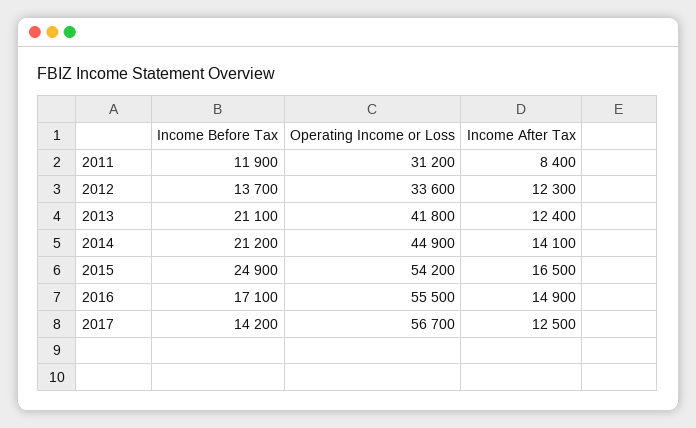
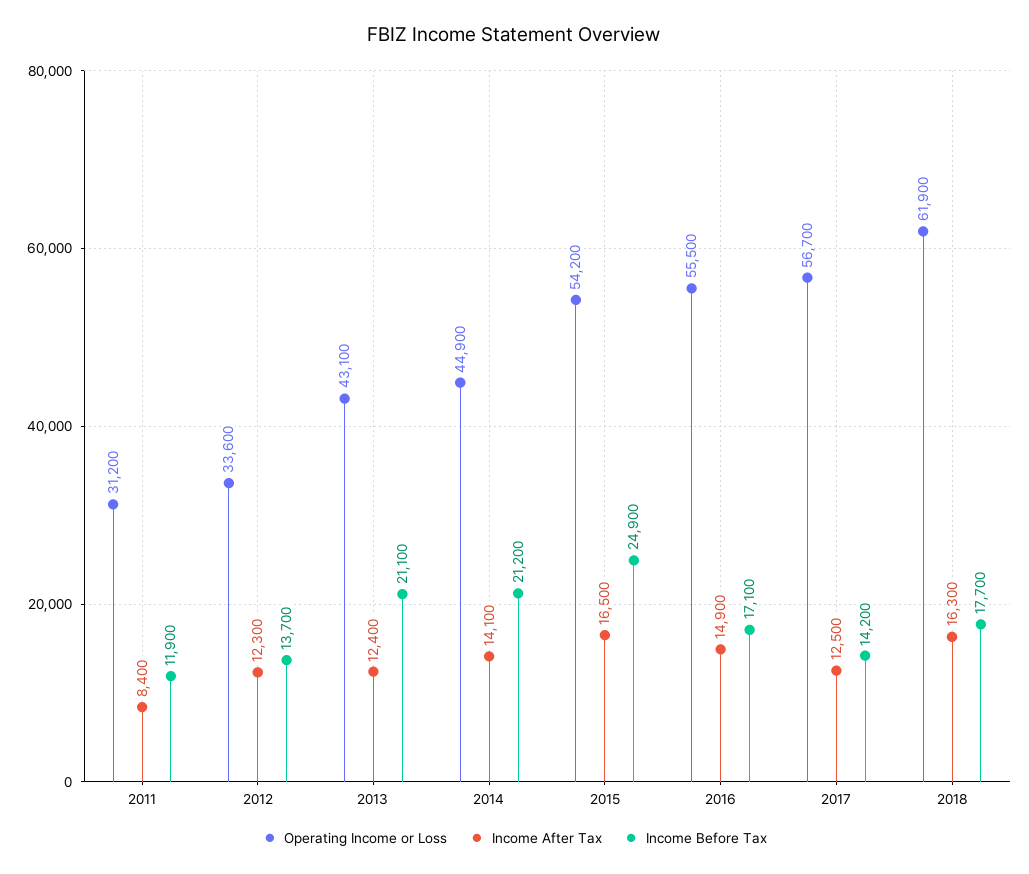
Operating Income or Loss, 2013: 41800 -> 43100
Operating Income or Loss, 2018: none -> 61900
Income After Tax, 2018: none -> 16300
Income Before Tax, 2018: none -> 17700

